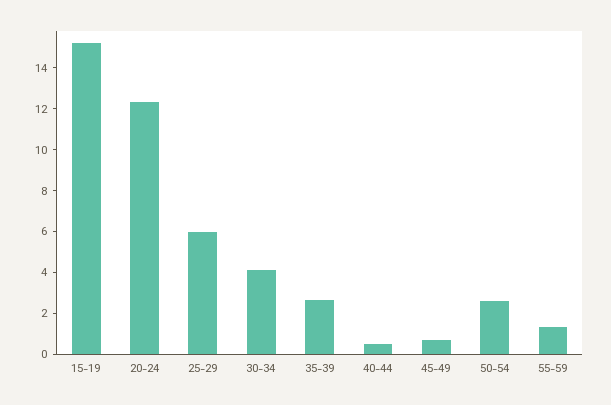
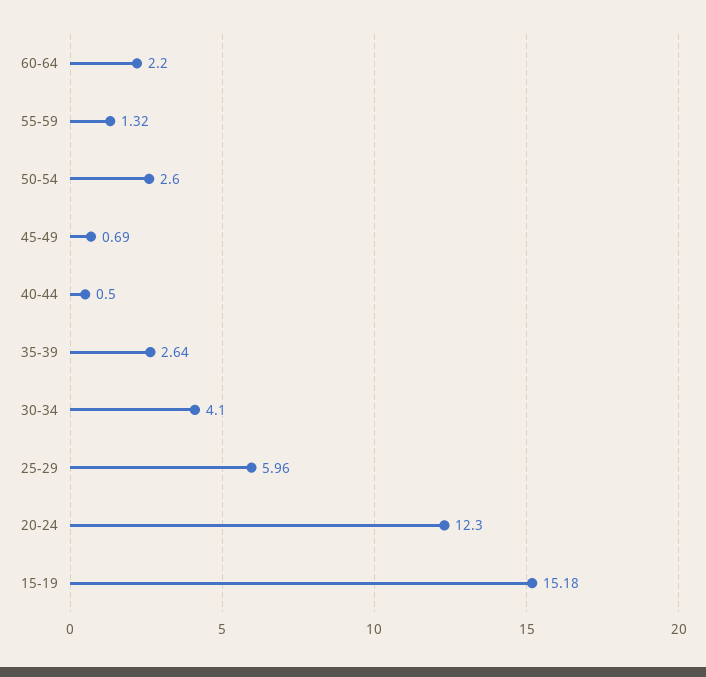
60-64: none -> 2.2

